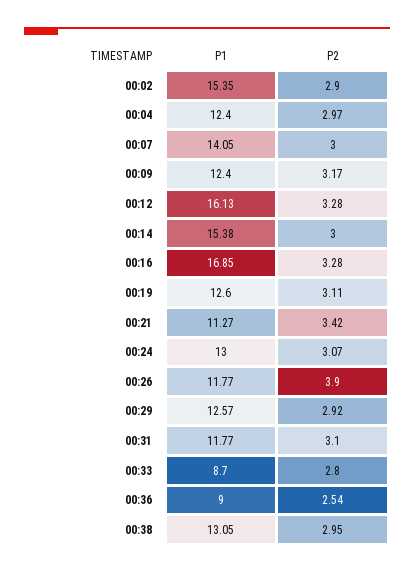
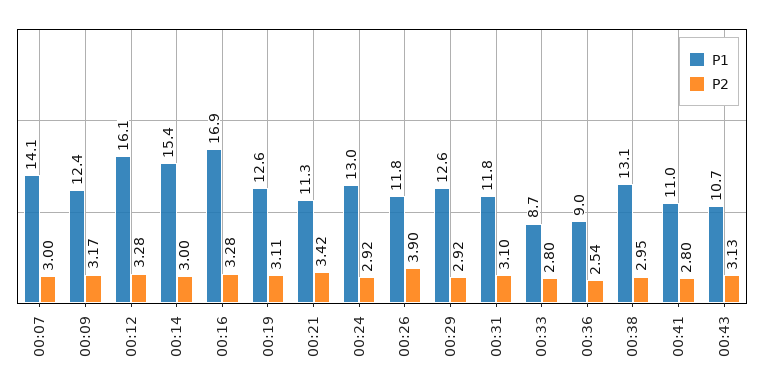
P1, 00:02: 15.35 -> none
P2, 00:02: 2.9 -> none
P1, 00:04: 12.4 -> none
P2, 00:04: 2.97 -> none
P2, 00:24: 3.07 -> 2.92
P1, 00:41: none -> 11
P2, 00:41: none -> 2.8
P1, 00:43: none -> 10.7
P2, 00:43: none -> 3.13

